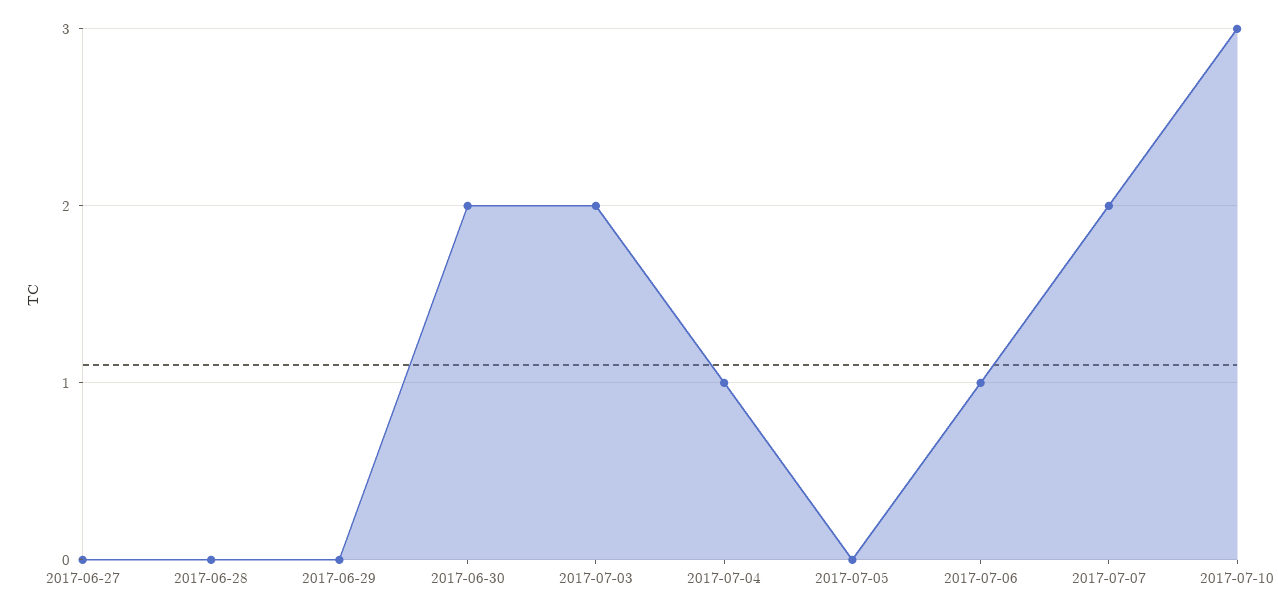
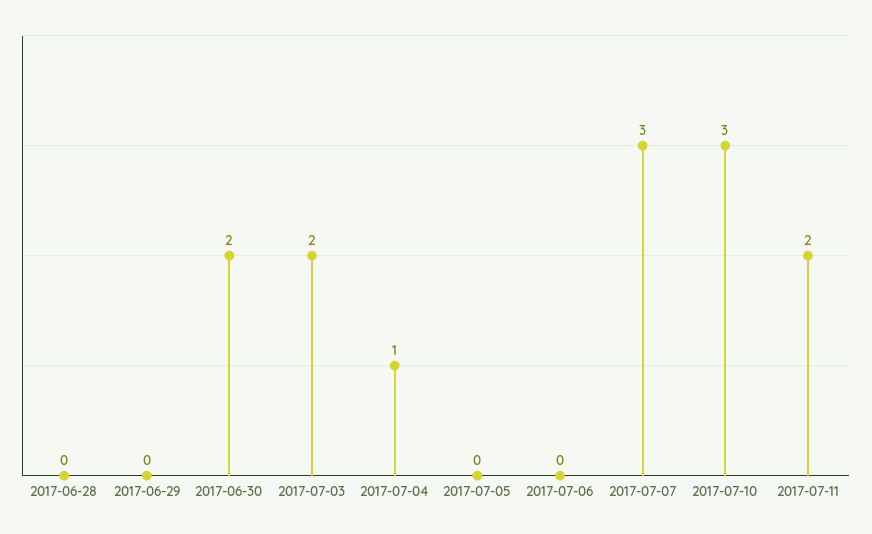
2017-06-27: 0 -> none
2017-07-06: 1 -> 0
2017-07-07: 2 -> 3
2017-07-11: none -> 2

